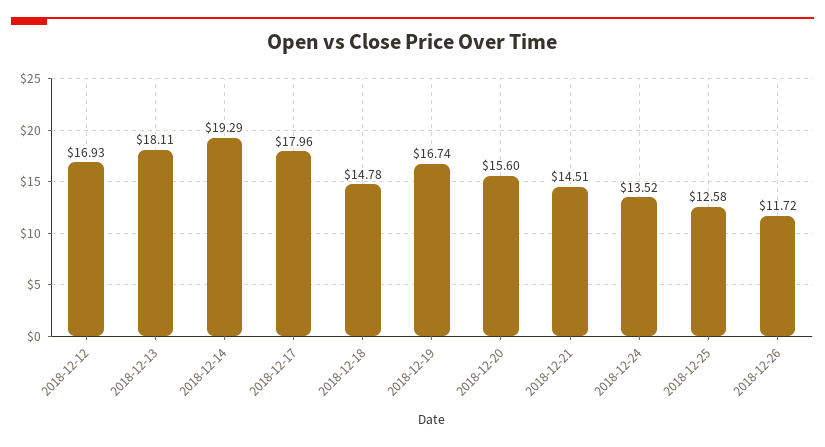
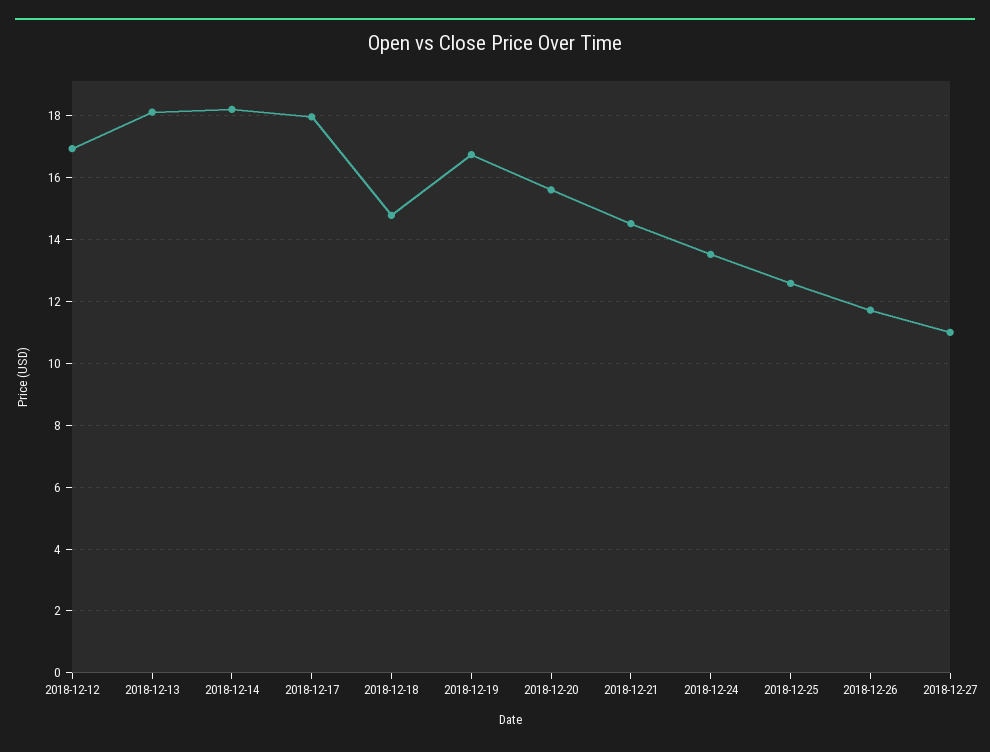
2018-12-14: 19.29 -> 18.2
2018-12-27: none -> 11

